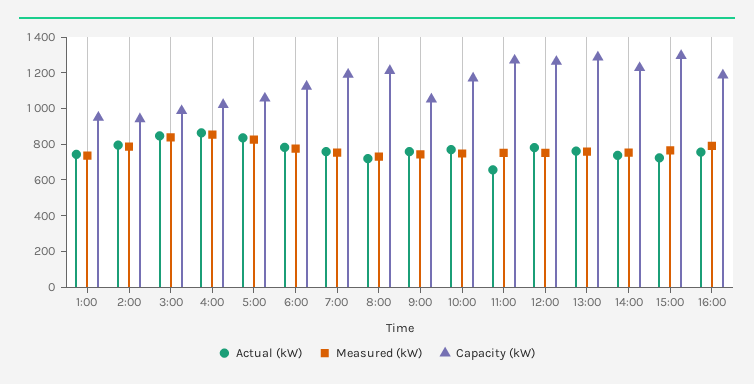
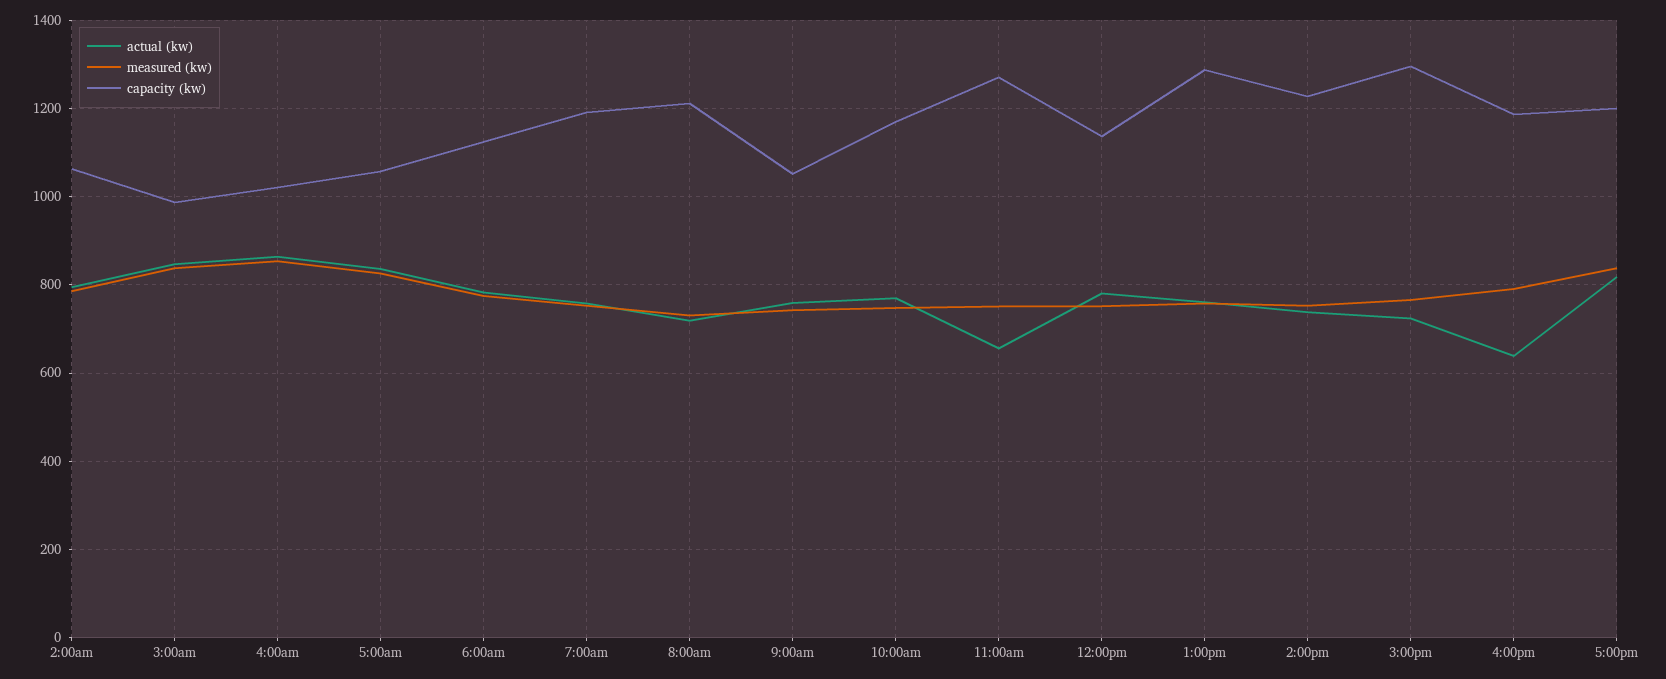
Actual (kW), 1:00: 750 -> none
Measured (kW), 1:00: 750 -> none
Capacity (kW), 1:00: 950 -> none
Capacity (kW), 2:00: 950 -> 1060
Capacity (kW), 12:00: 1250 -> 1140
Actual (kW), 16:00: 750 -> 640
Actual (kW), 5:00pm: none -> 820
Measured (kW), 5:00pm: none -> 840
Capacity (kW), 5:00pm: none -> 1200

